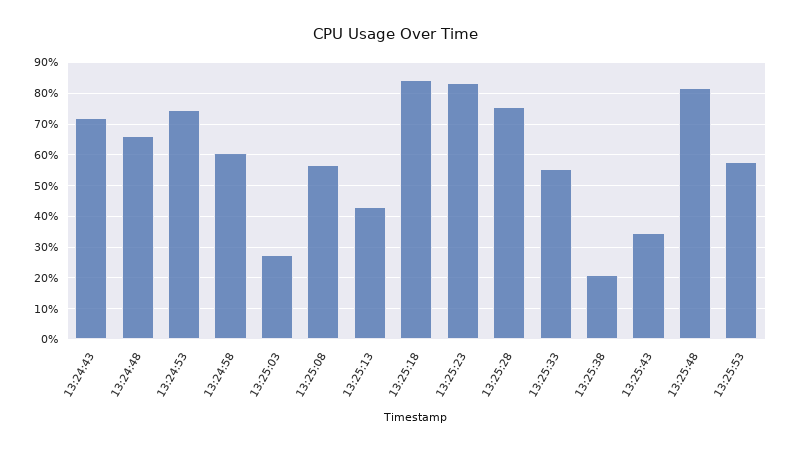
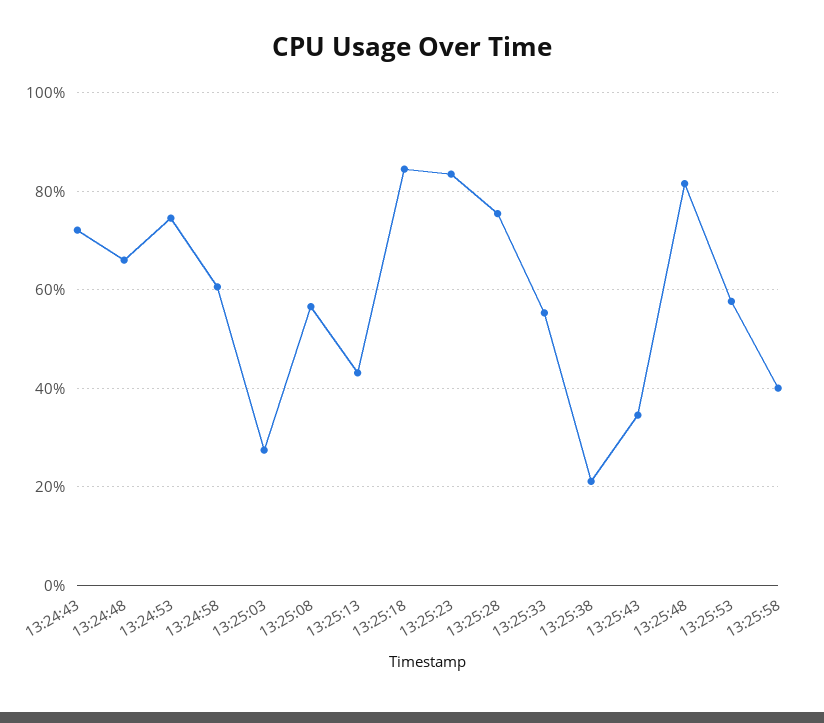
13:25:58: none -> 40

